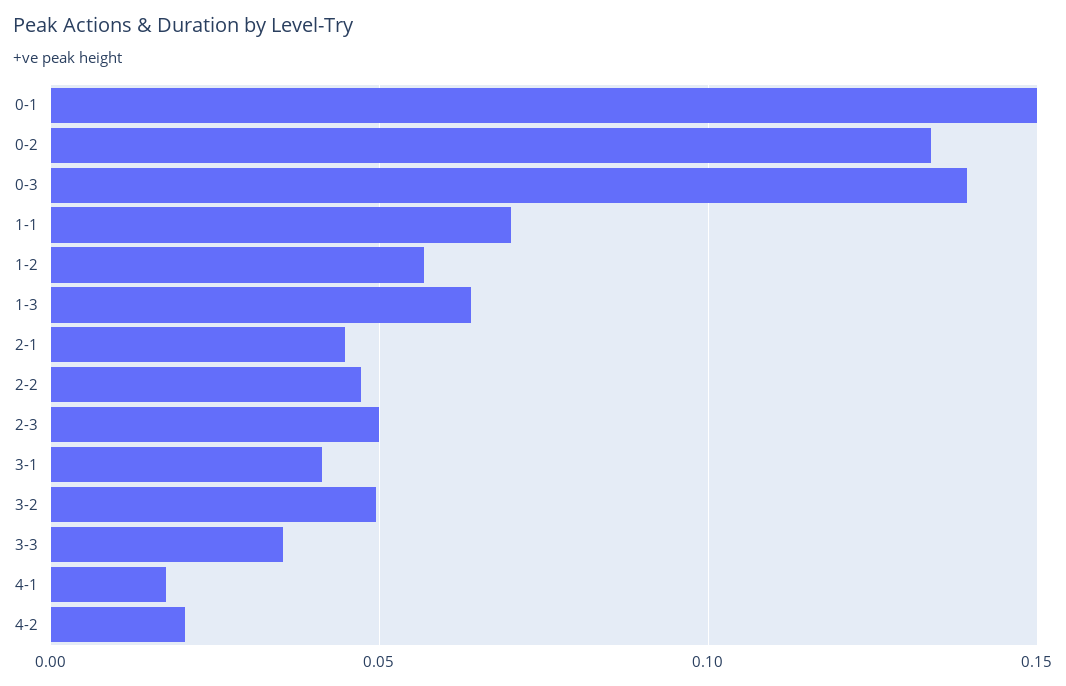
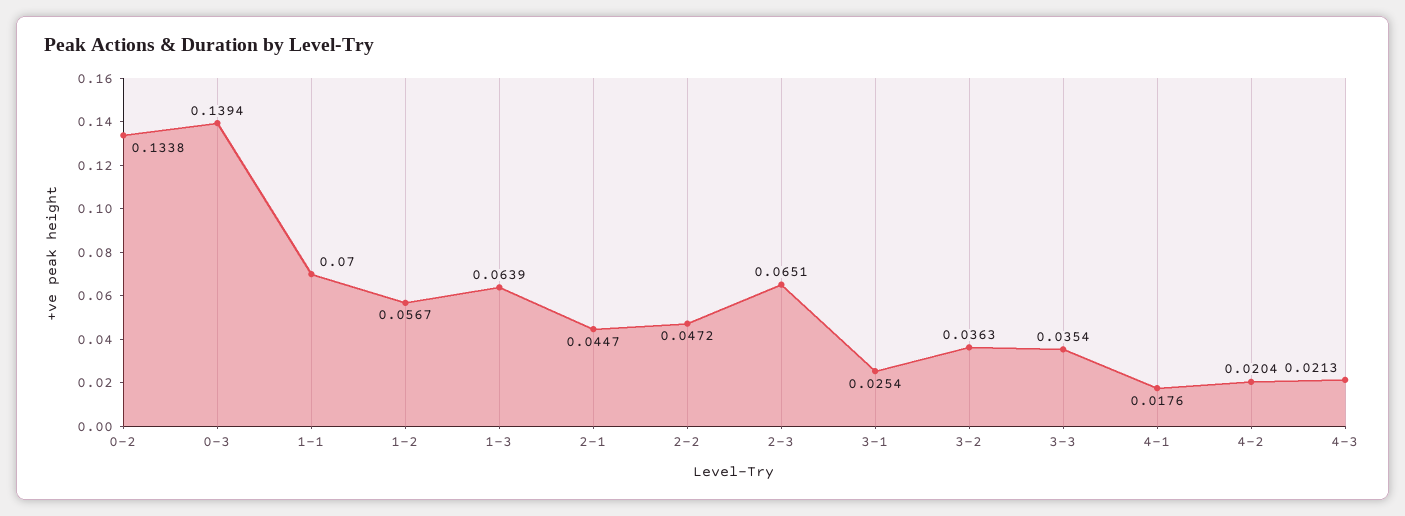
0-1: 0.15 -> none
2-3: 0.05 -> 0.0651
3-1: 0.04 -> 0.0254
3-2: 0.05 -> 0.0363
4-3: none -> 0.0213

